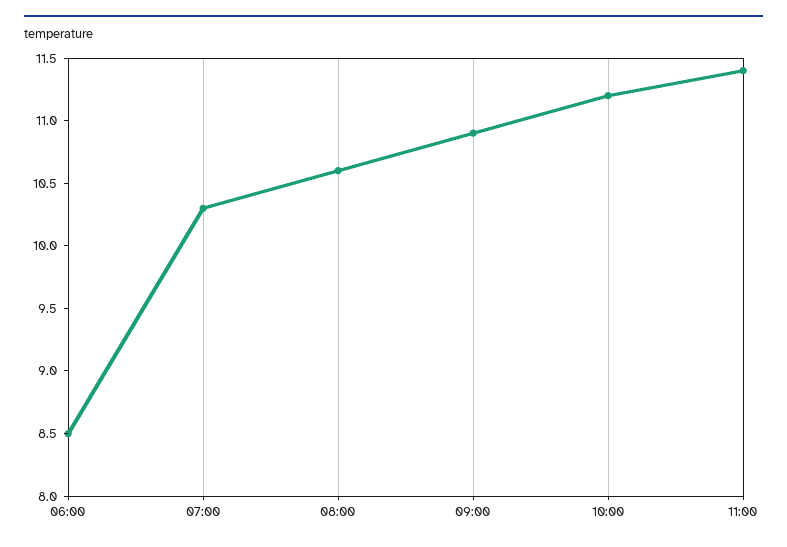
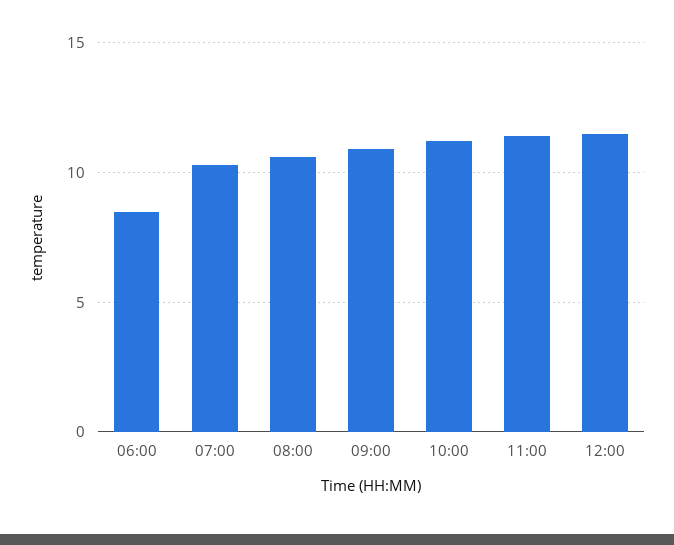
12:00: none -> 11.5

